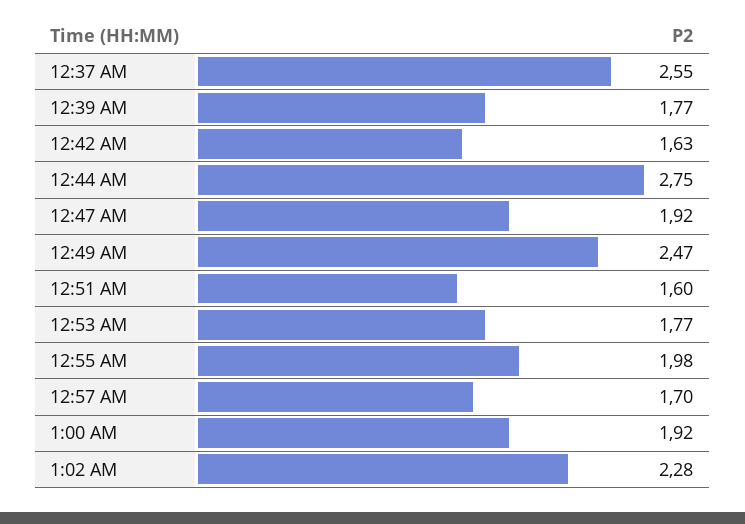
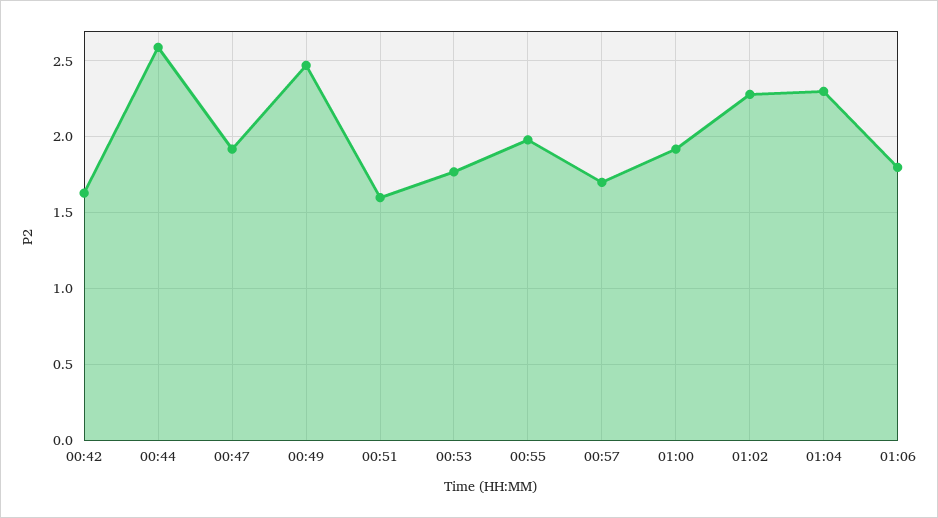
12:37 AM: 2.55 -> none
12:39 AM: 1.77 -> none
12:44 AM: 2.75 -> 2.6
01:04: none -> 2.3
01:06: none -> 1.8

